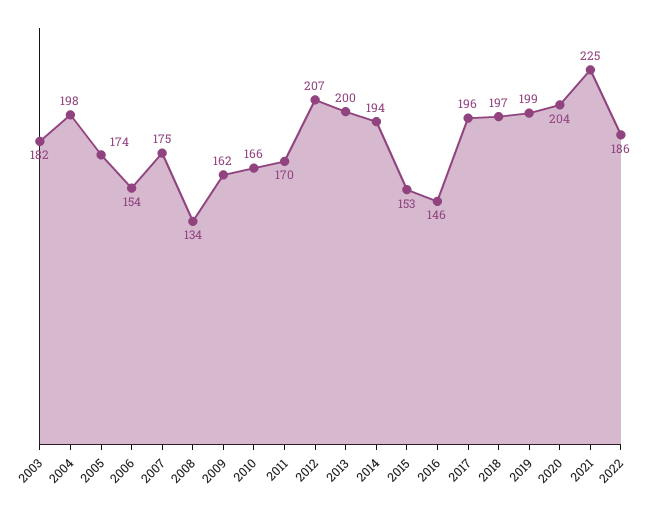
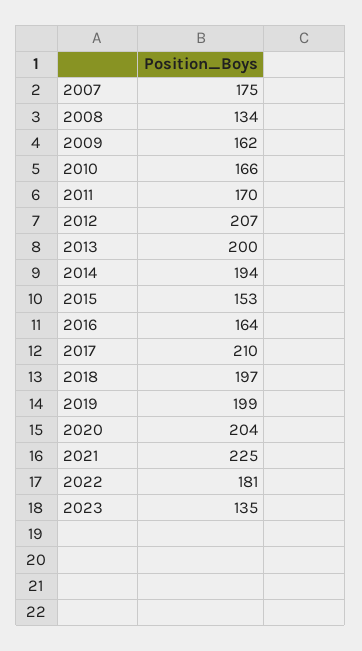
2003: 182 -> none
2004: 198 -> none
2005: 174 -> none
2006: 154 -> none
2016: 146 -> 164
2017: 196 -> 210
2022: 186 -> 181
2023: none -> 135

